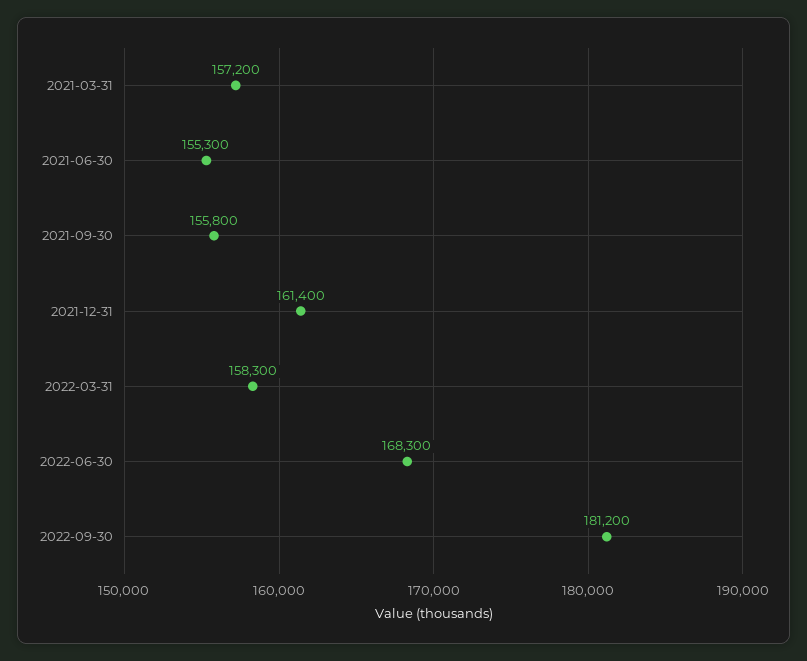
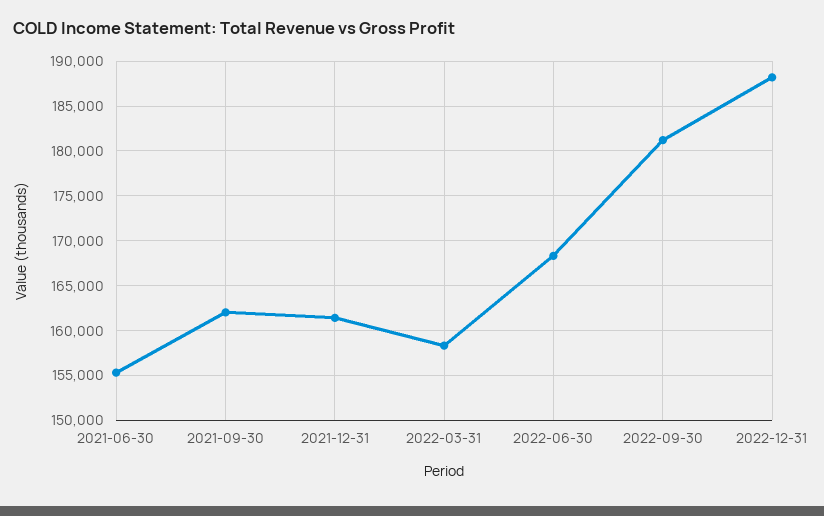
2021-03-31: 157200 -> none
2021-09-30: 155800 -> 162000
2022-12-31: none -> 188000

